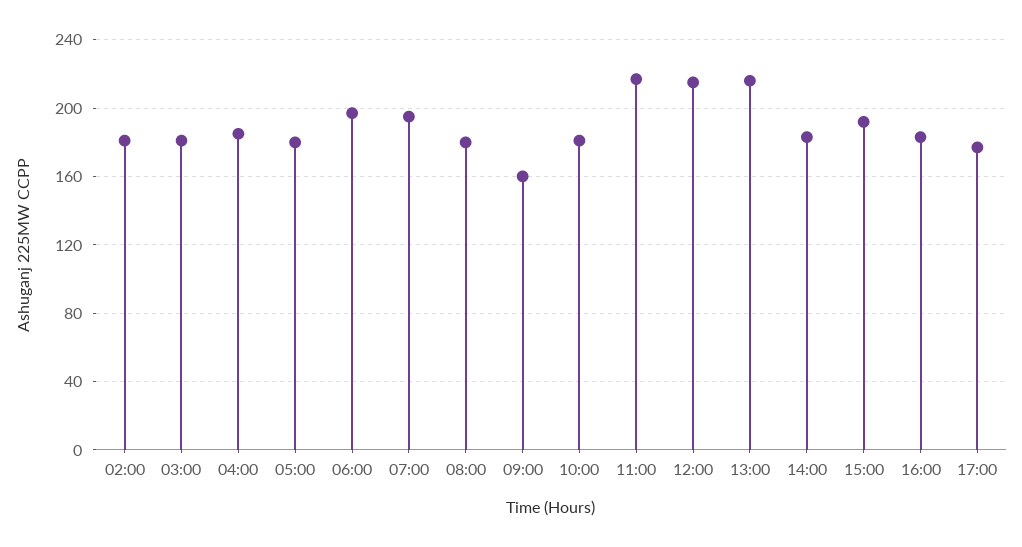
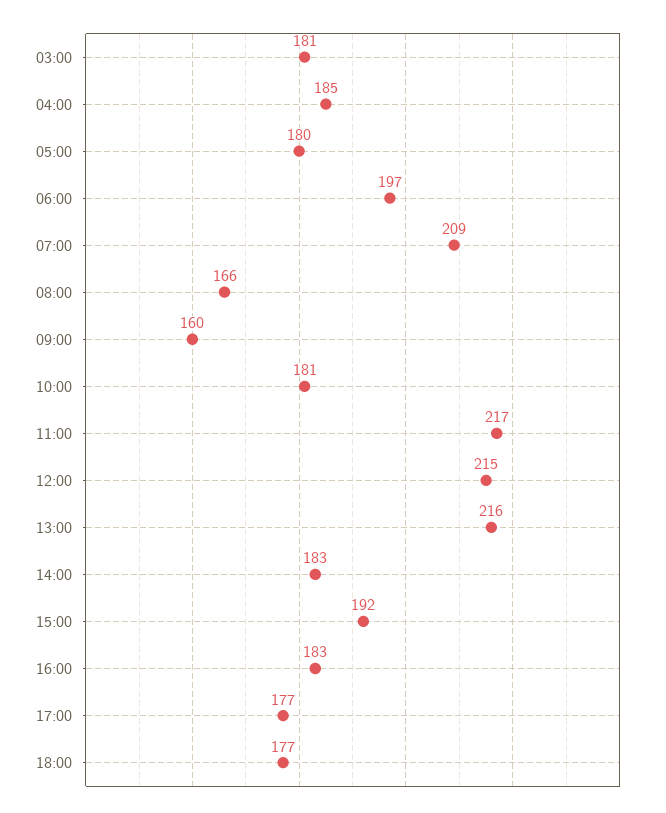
02:00: 180 -> none
07:00: 195 -> 209
08:00: 180 -> 166
18:00: none -> 177

